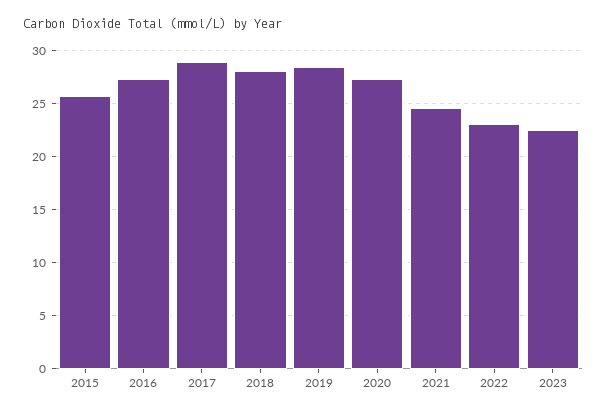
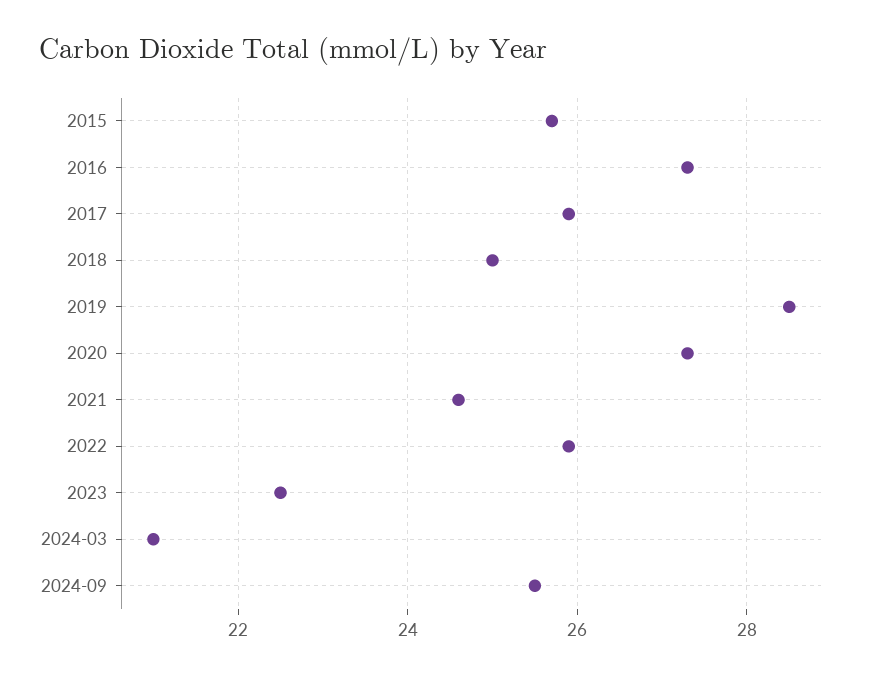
2017: 29 -> 26
2018: 28 -> 25
2022: 23 -> 26
2024-03: none -> 21
2024-09: none -> 25.5

